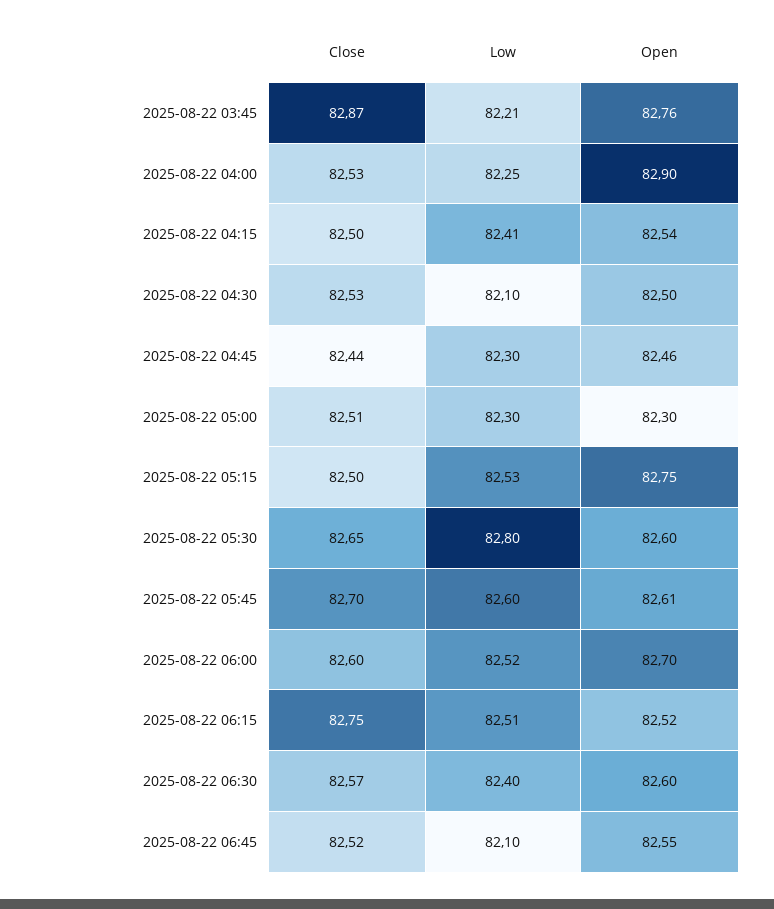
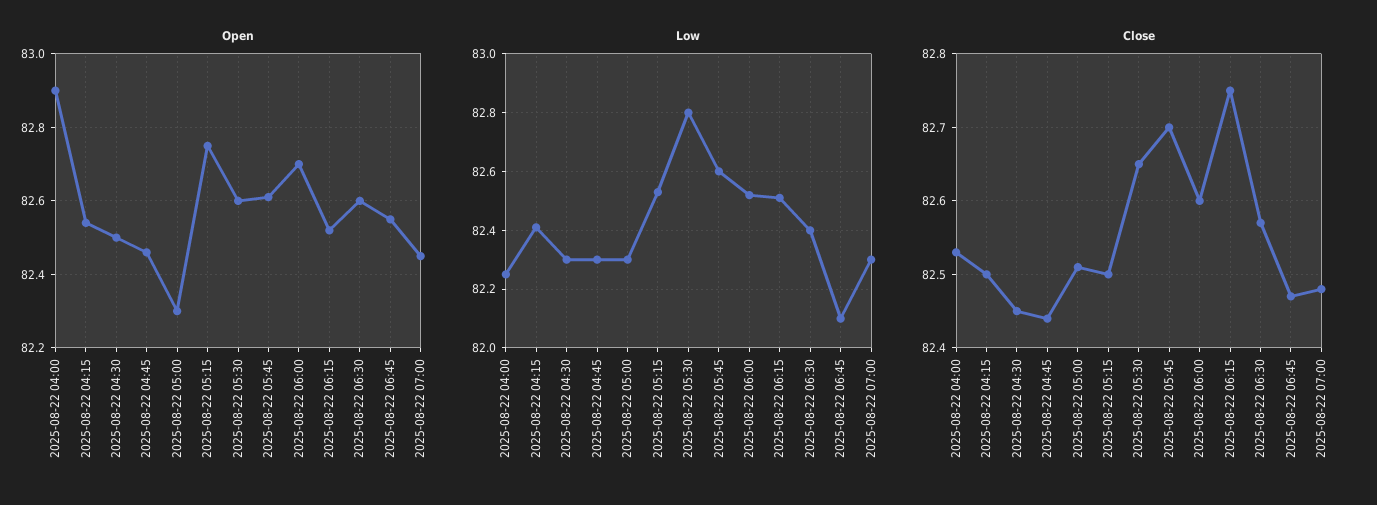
Close, 2025-08-22 03:45: 82.87 -> none
Low, 2025-08-22 03:45: 82.21 -> none
Open, 2025-08-22 03:45: 82.76 -> none
Close, 2025-08-22 04:30: 82.53 -> 82.45
Low, 2025-08-22 04:30: 82.1 -> 82.3
Close, 2025-08-22 06:45: 82.52 -> 82.47
Open, 2025-08-22 07:00: none -> 82.45
Low, 2025-08-22 07:00: none -> 82.3
Close, 2025-08-22 07:00: none -> 82.48

